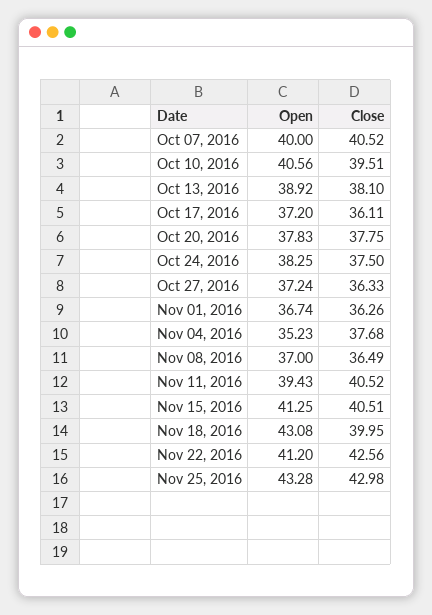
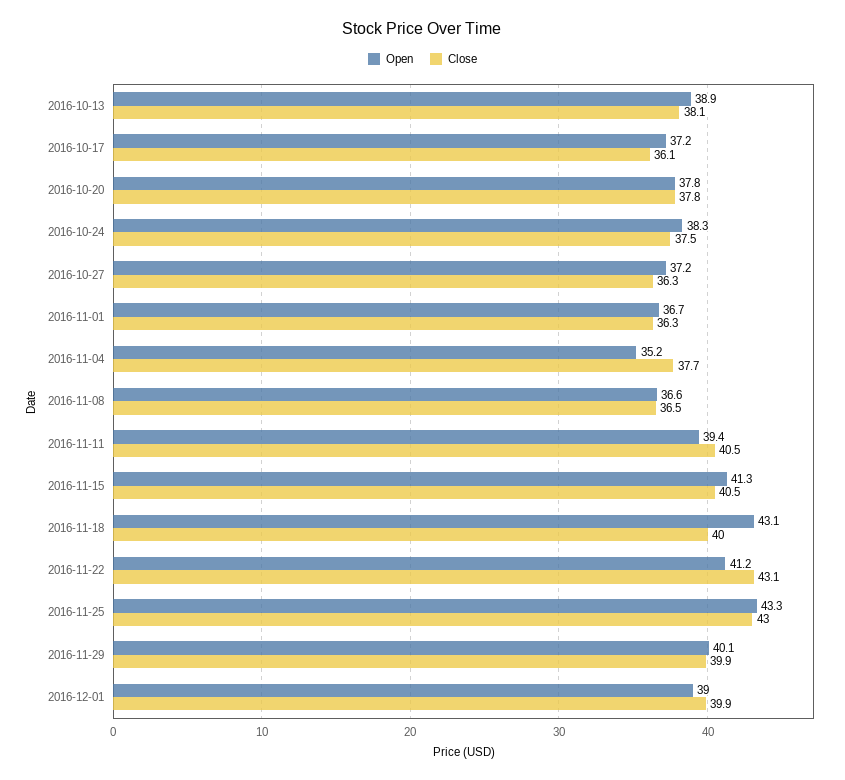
Open, Oct 07, 2016: 40 -> none
Close, Oct 07, 2016: 40.52 -> none
Open, Oct 10, 2016: 40.56 -> none
Close, Oct 10, 2016: 39.51 -> none
Open, Nov 08, 2016: 37 -> 36.6
Close, Nov 22, 2016: 42.56 -> 43.1
Open, 2016-11-29: none -> 40.1
Close, 2016-11-29: none -> 39.9
Open, 2016-12-01: none -> 39
Close, 2016-12-01: none -> 39.9

